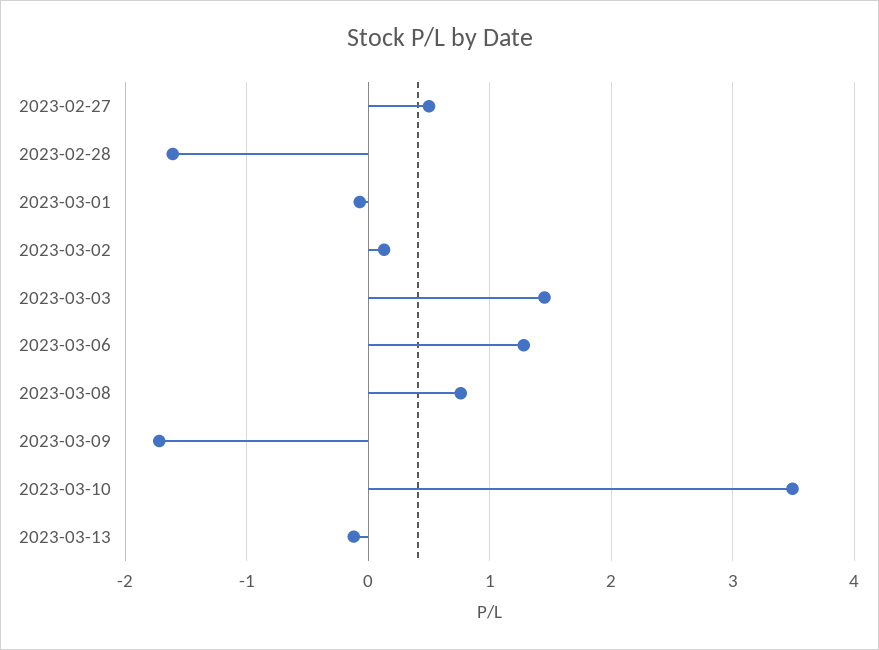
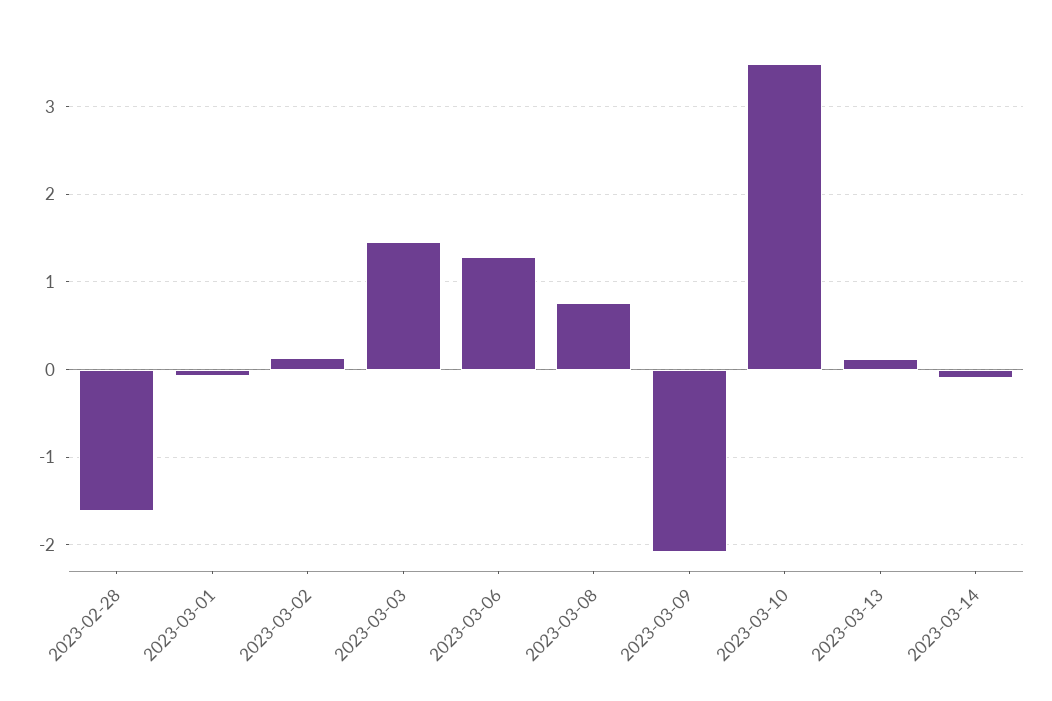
2023-02-27: 0.5 -> none
2023-03-09: -1.7 -> -2.1
2023-03-13: -0.1 -> 0.1
2023-03-14: none -> -0.1

